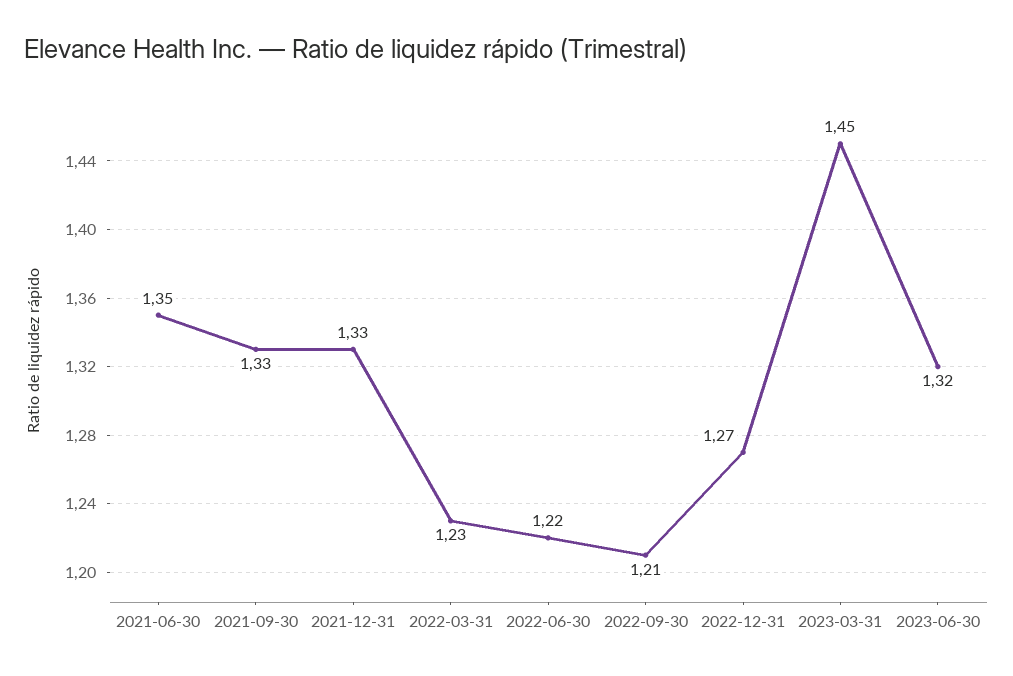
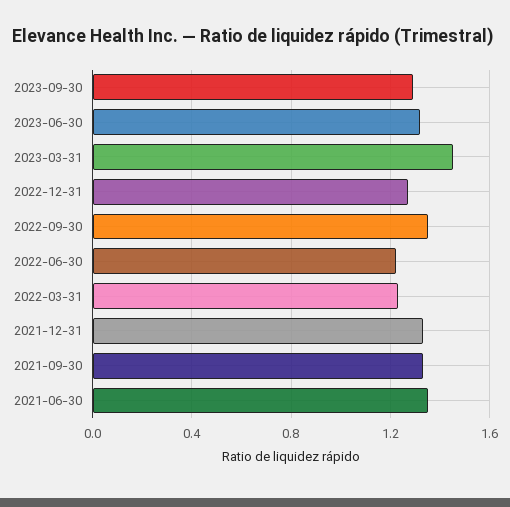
2022-09-30: 1.21 -> 1.35
2023-09-30: none -> 1.3

